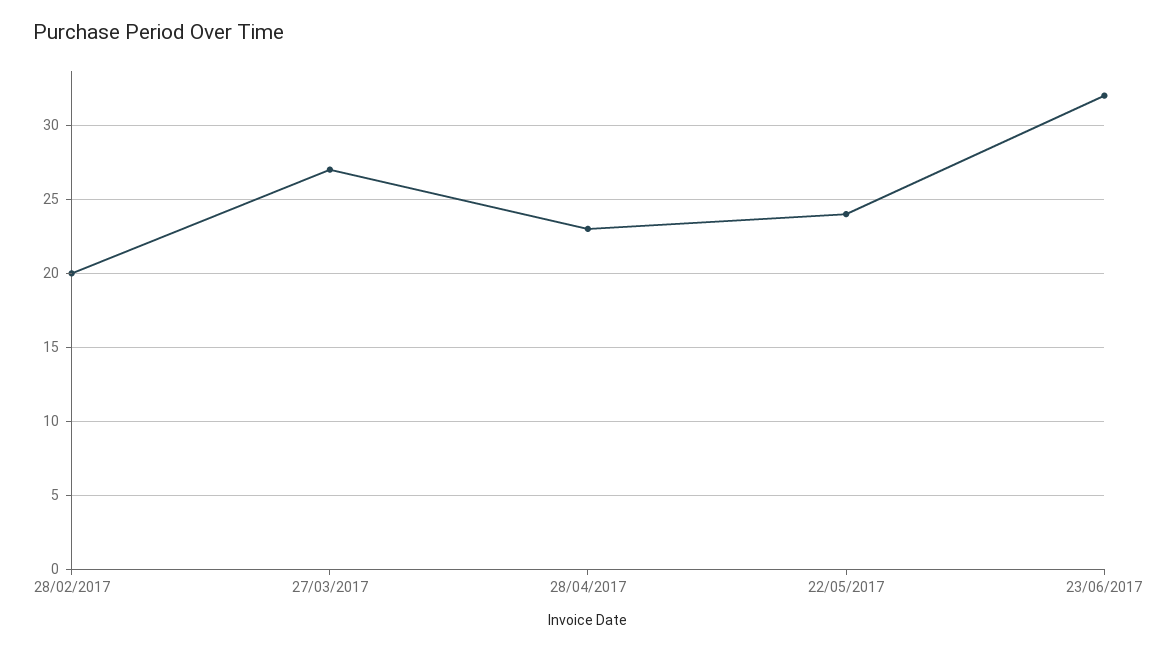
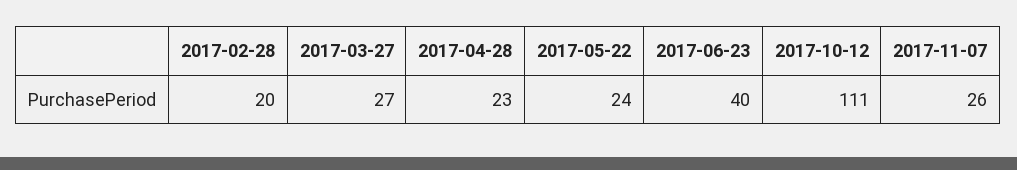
23/06/2017: 32 -> 40
2017-10-12: none -> 111
2017-11-07: none -> 26

